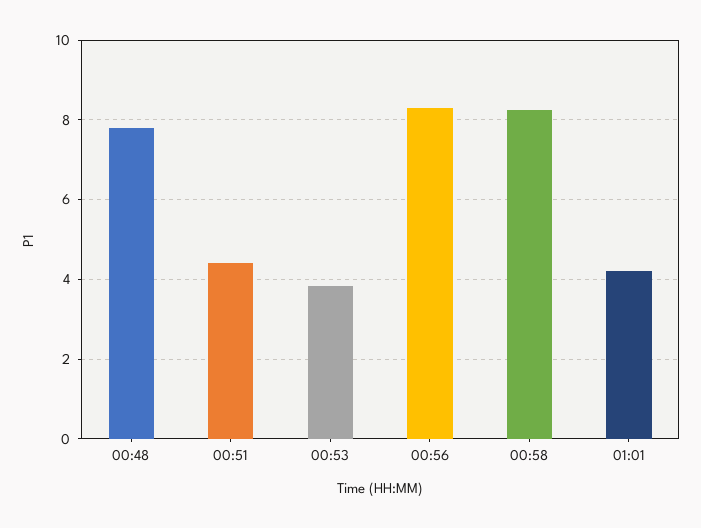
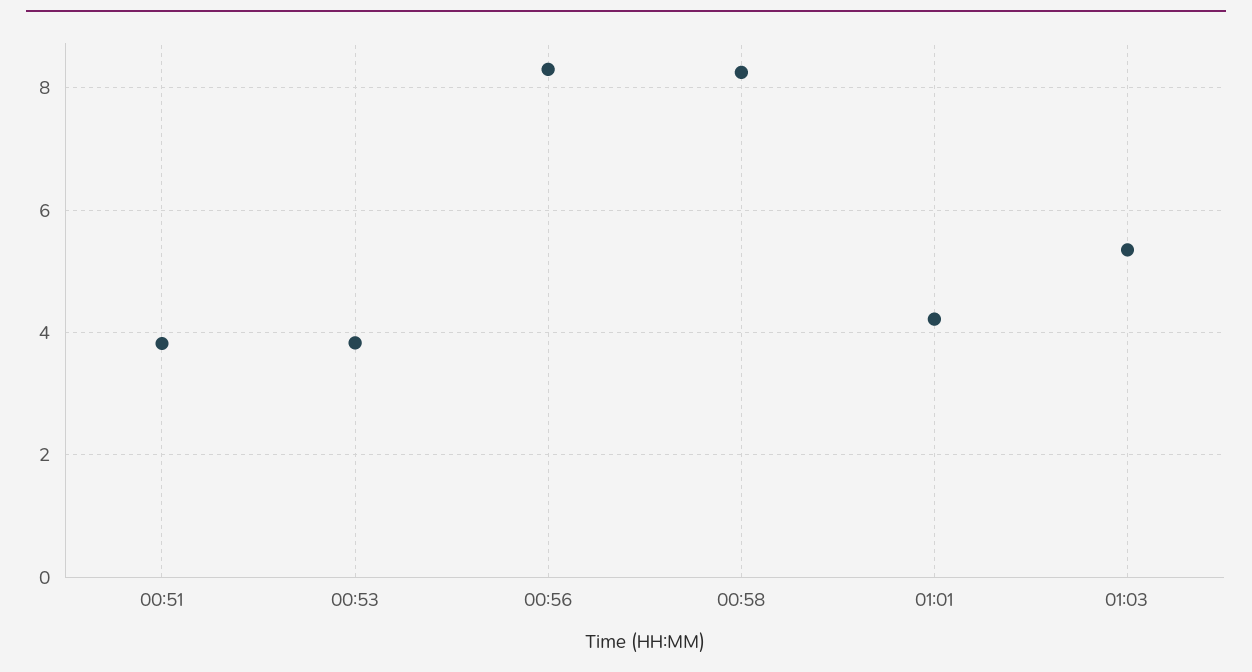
00:48: 7.8 -> none
00:51: 4.4 -> 3.8
01:03: none -> 5.4

